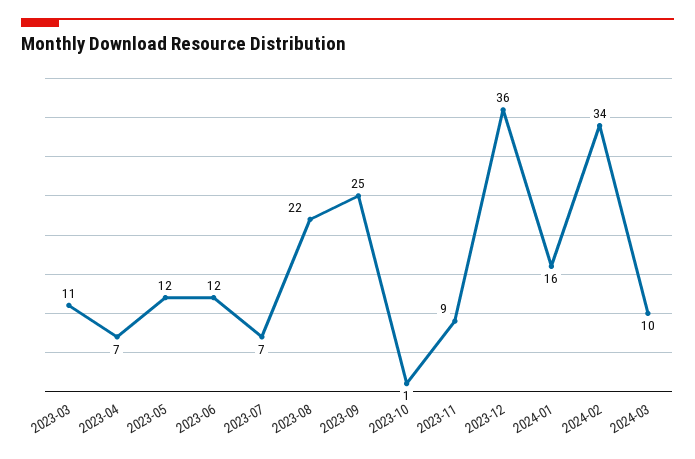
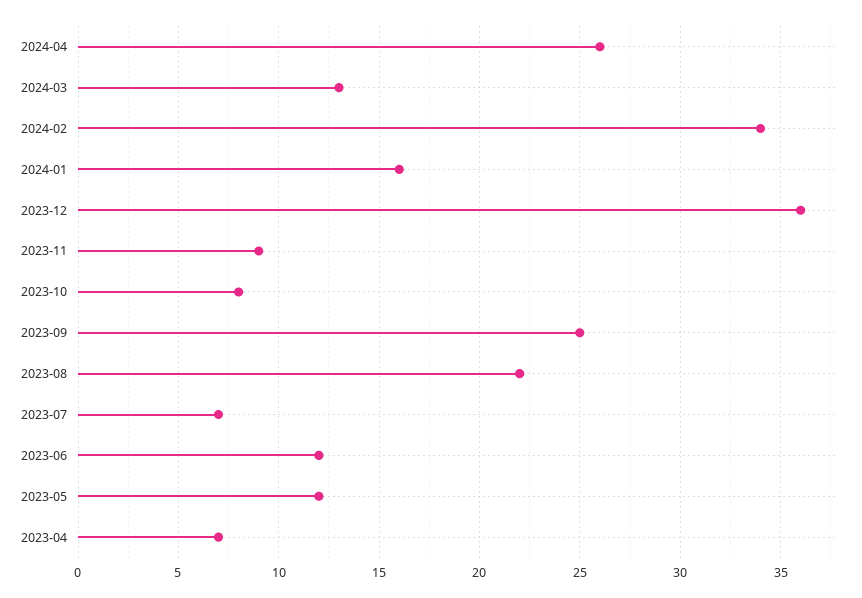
2023-03: 11 -> none
2023-10: 1 -> 8
2024-03: 10 -> 13
2024-04: none -> 26

